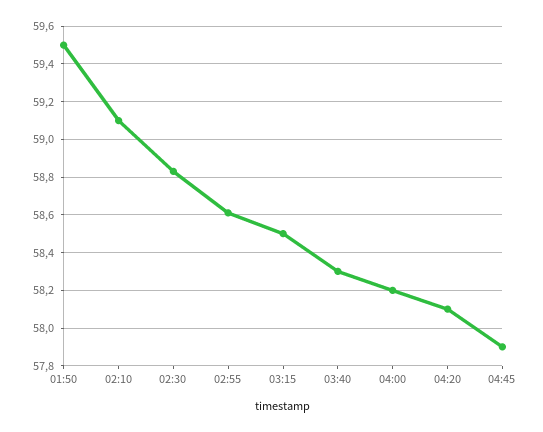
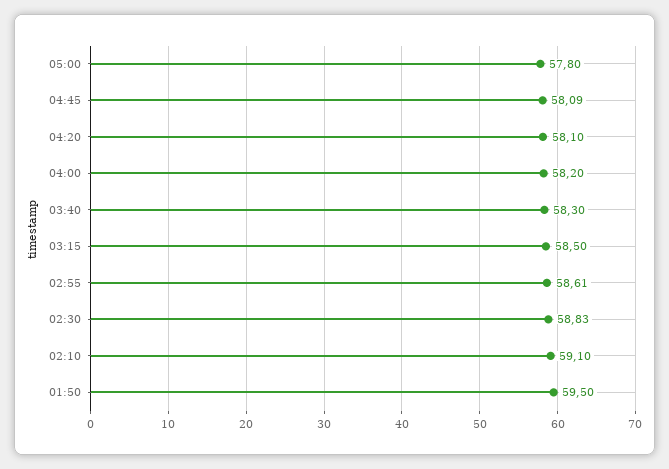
04:45: 57.9 -> 58.09
05:00: none -> 57.8

